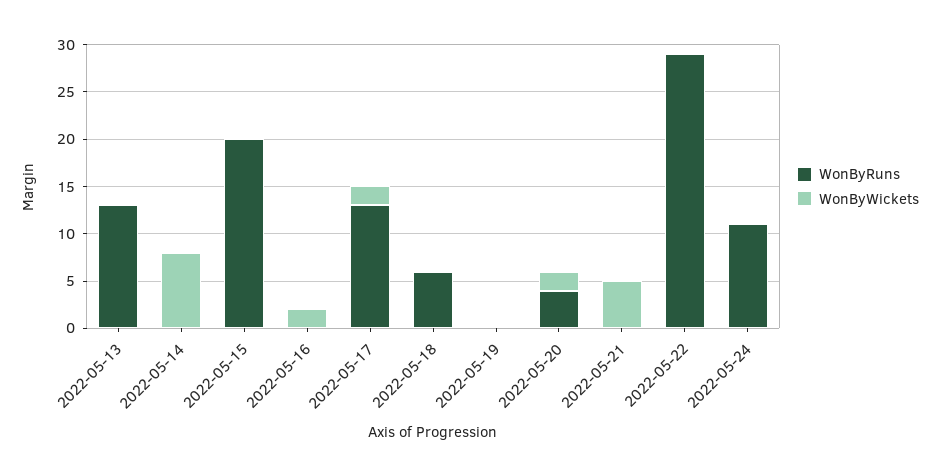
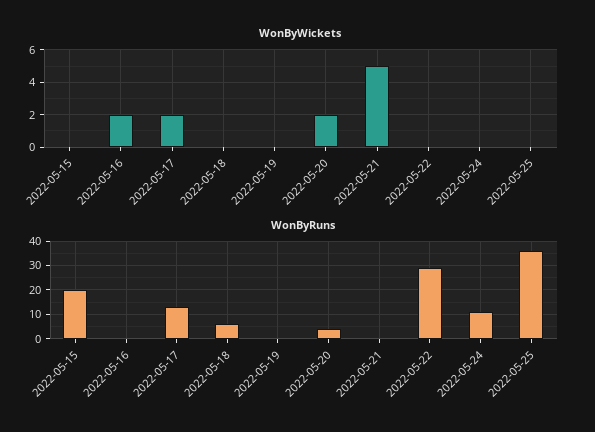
WonByRuns, 2022-05-13: 13 -> none
WonByWickets, 2022-05-13: 0 -> none
WonByRuns, 2022-05-14: 0 -> none
WonByWickets, 2022-05-14: 8 -> none
WonByWickets, 2022-05-25: none -> 0
WonByRuns, 2022-05-25: none -> 35

